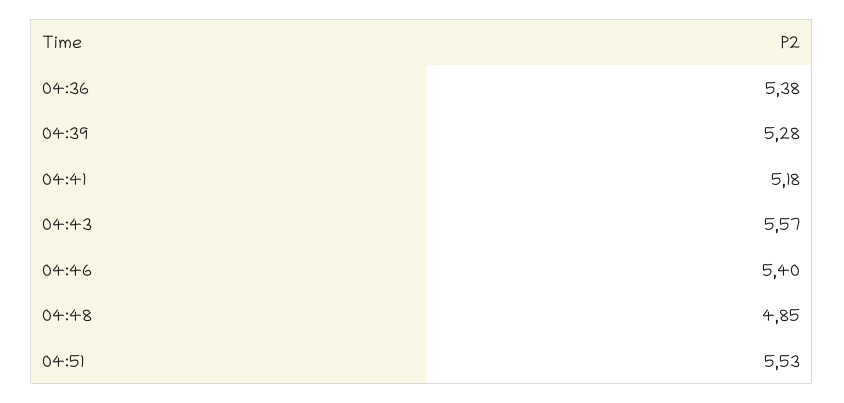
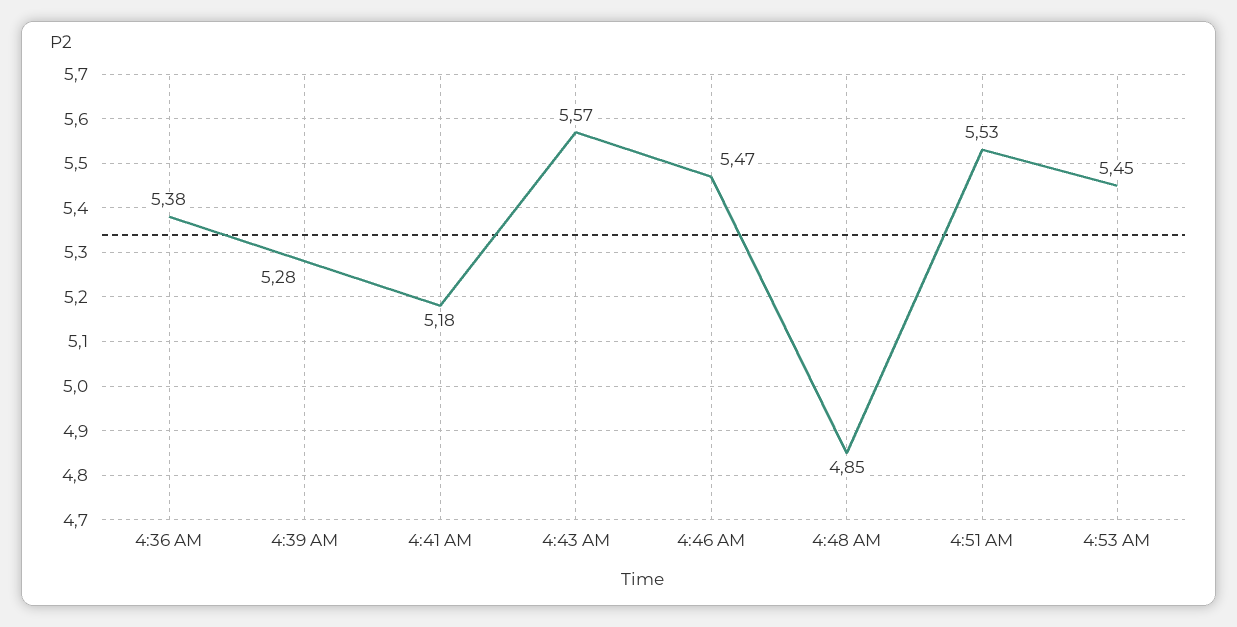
04:46: 5.4 -> 5.47
4:53 AM: none -> 5.45

